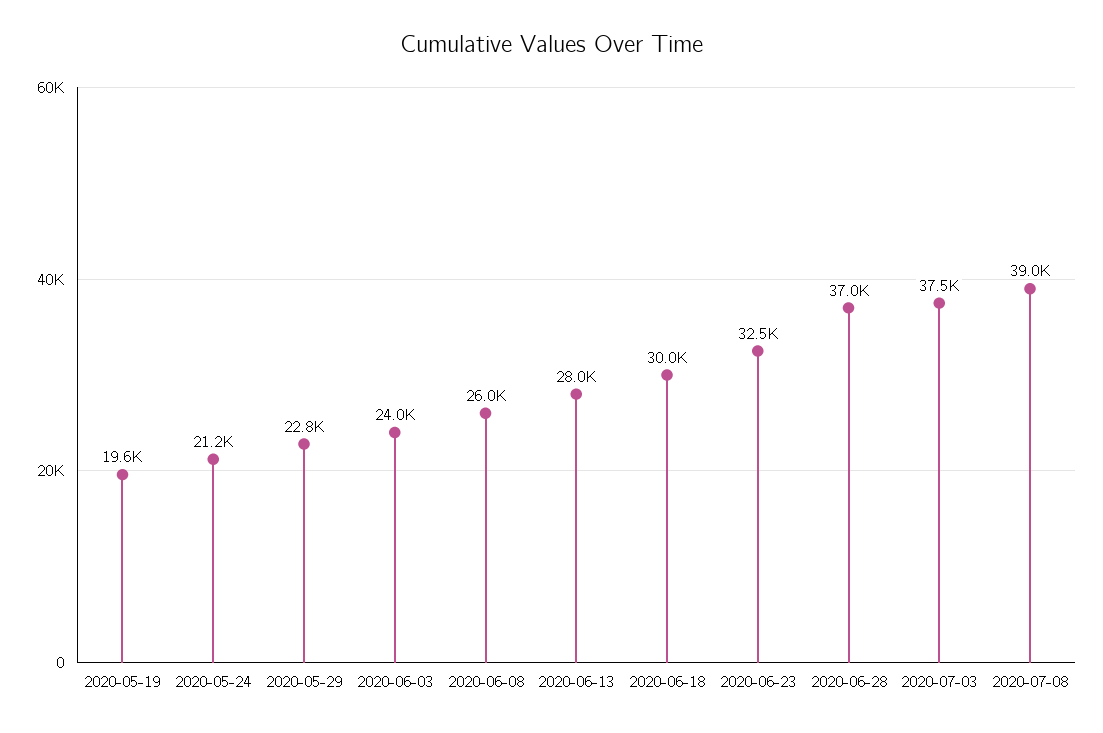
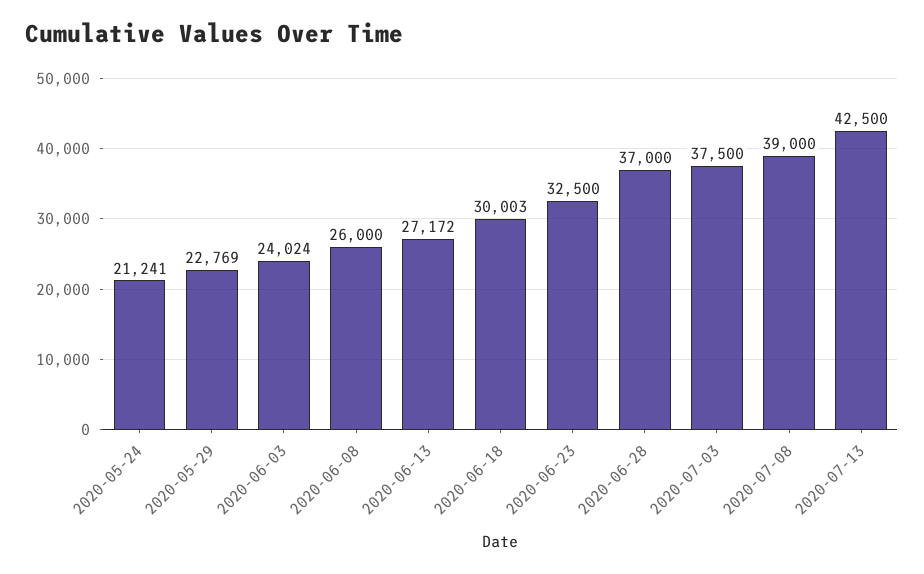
2020-05-19: 19600 -> none
2020-06-13: 28000 -> 27172
2020-07-13: none -> 42500

